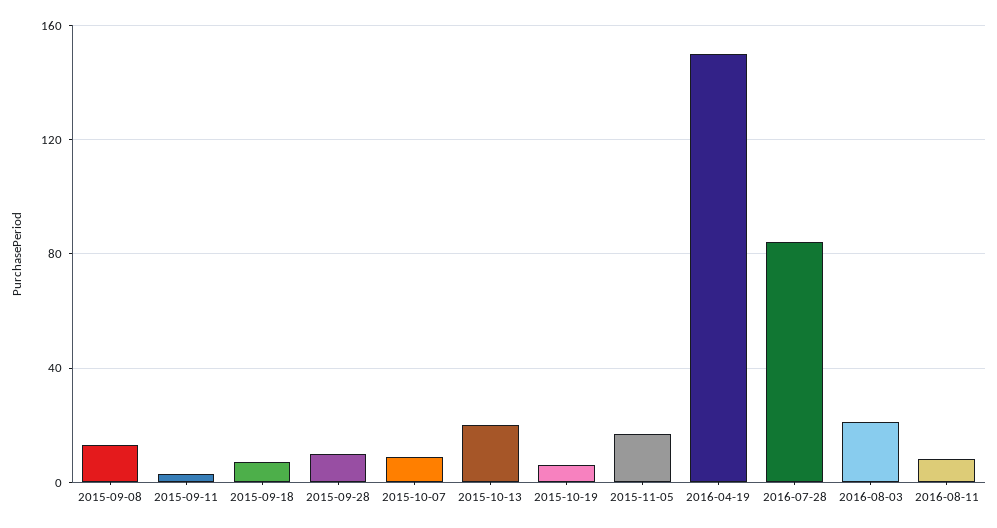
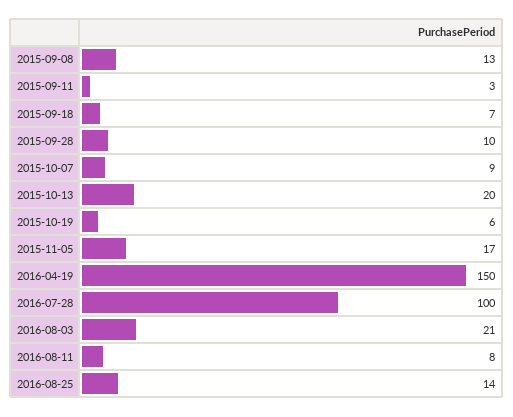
2016-07-28: 85 -> 100
2016-08-25: none -> 14

